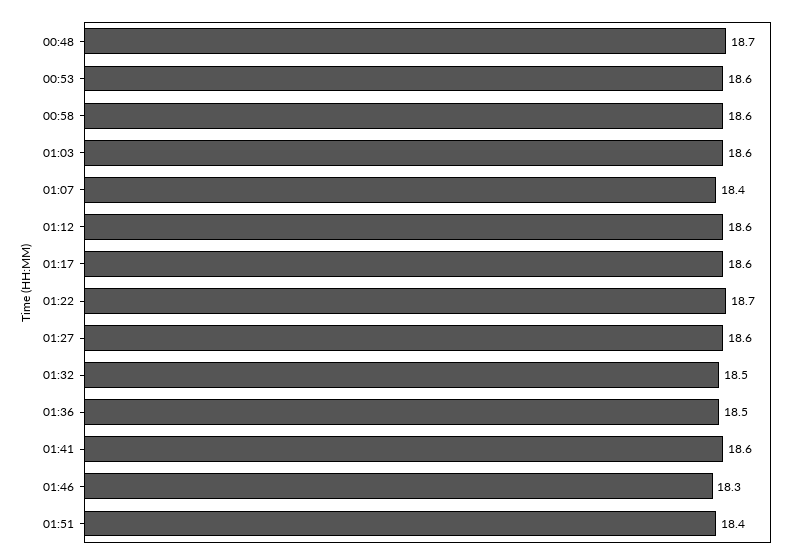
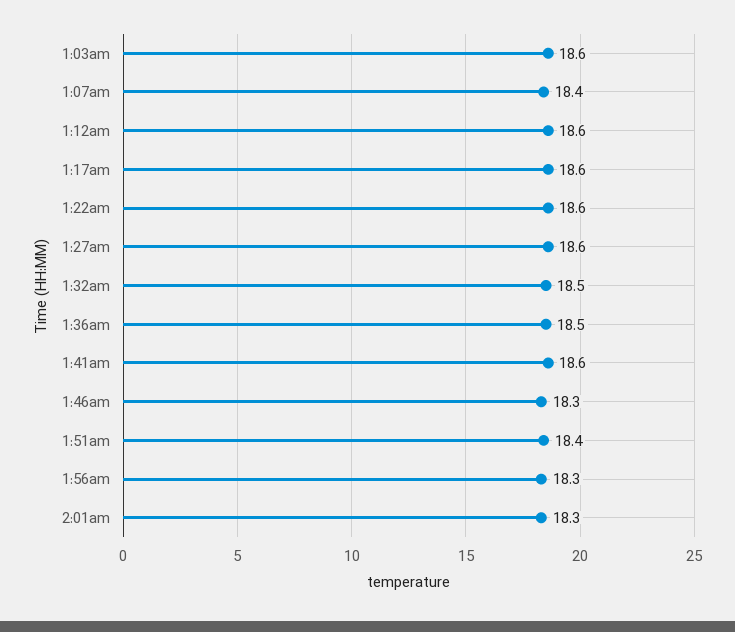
00:48: 18.7 -> none
00:53: 18.6 -> none
00:58: 18.6 -> none
01:22: 18.7 -> 18.6
1:56am: none -> 18.3
2:01am: none -> 18.3

